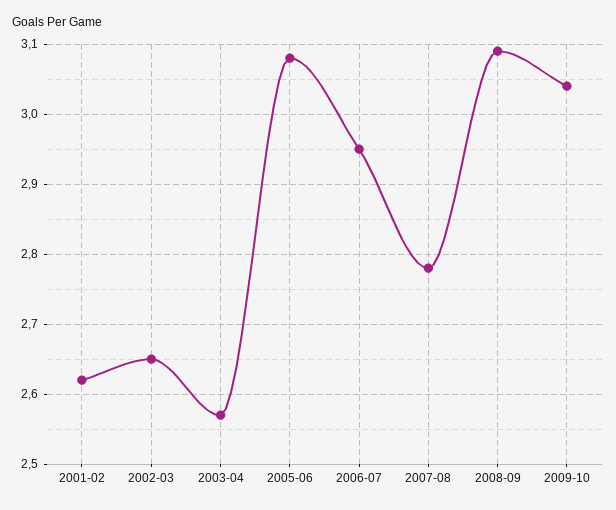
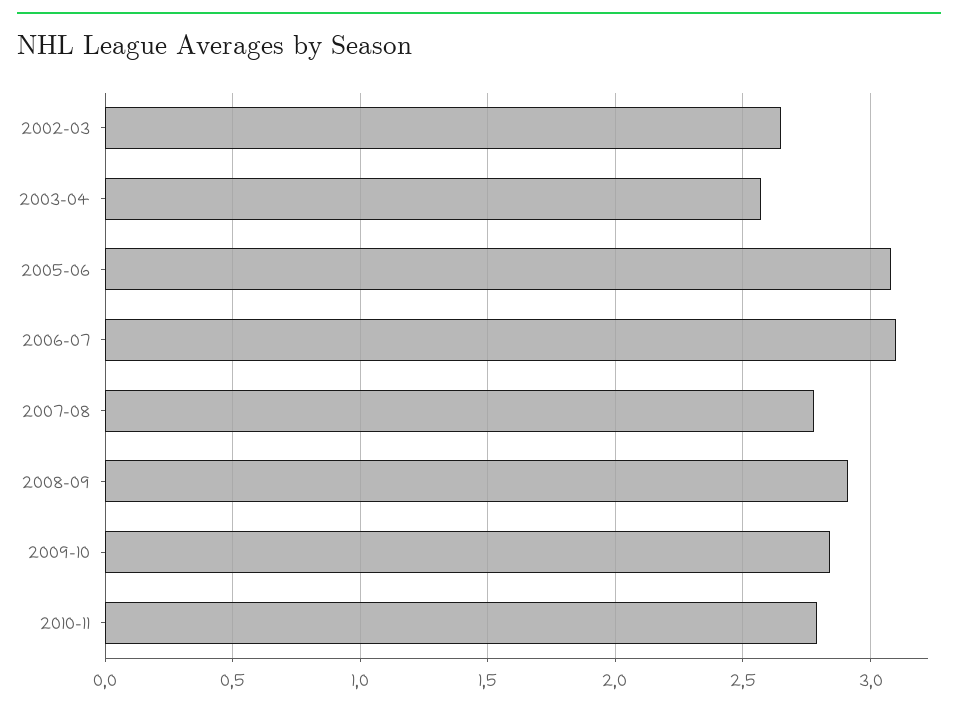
2001-02: 2.62 -> none
2006-07: 2.95 -> 3.1
2008-09: 3.09 -> 2.9
2009-10: 3.04 -> 2.85
2010-11: none -> 2.8

